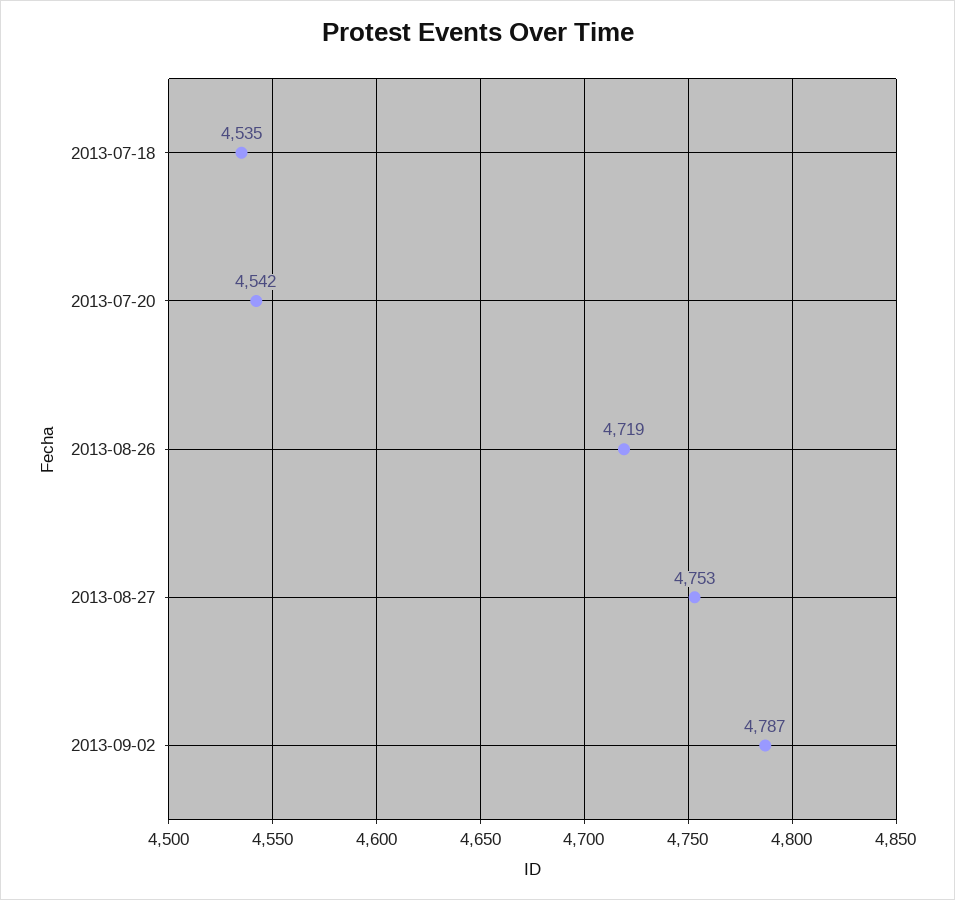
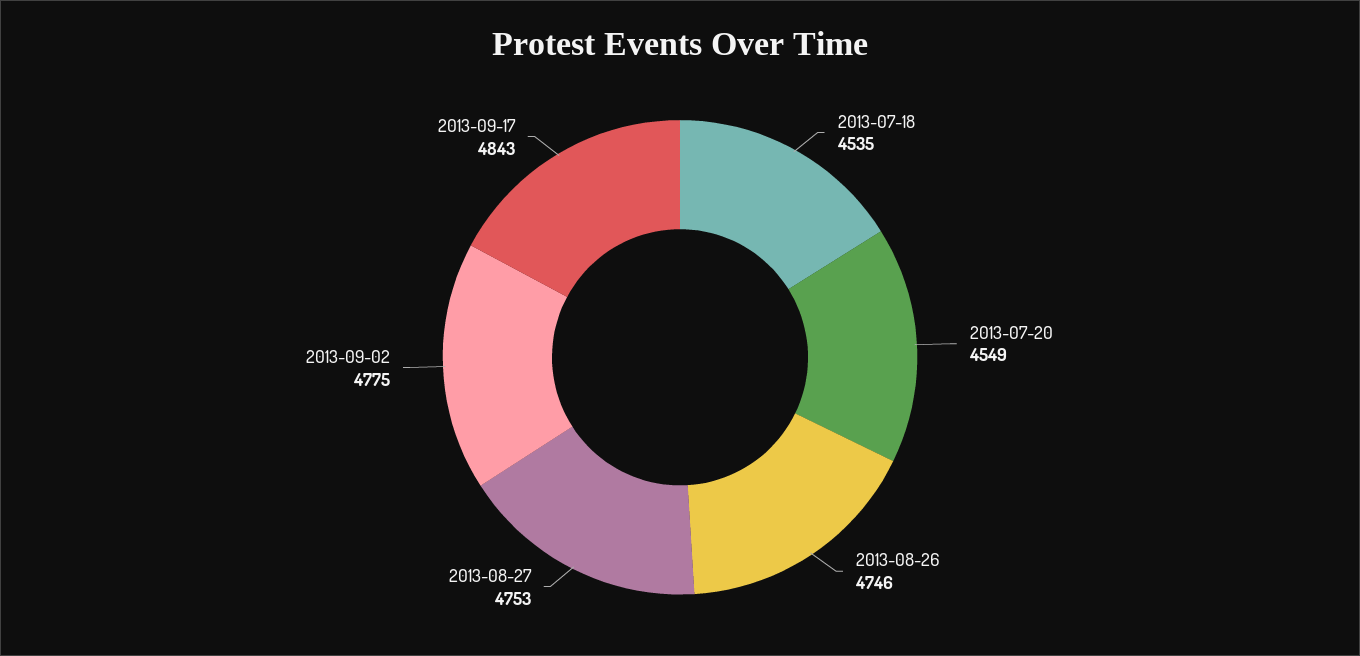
2013-07-20: 4542 -> 4549
2013-08-26: 4719 -> 4746
2013-09-02: 4787 -> 4775
2013-09-17: none -> 4843

